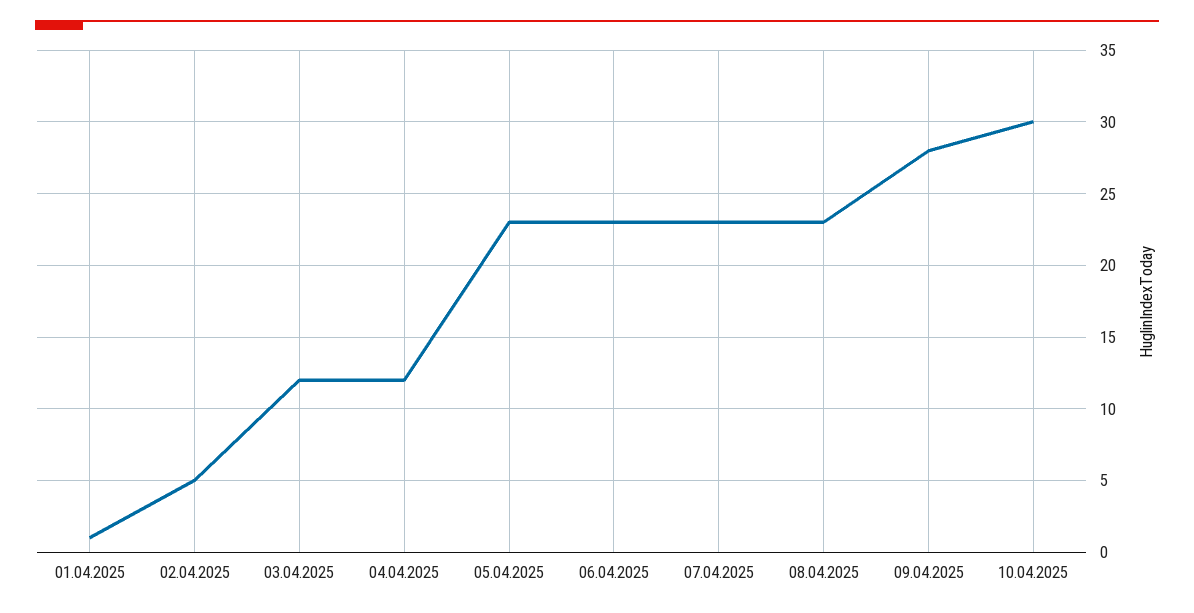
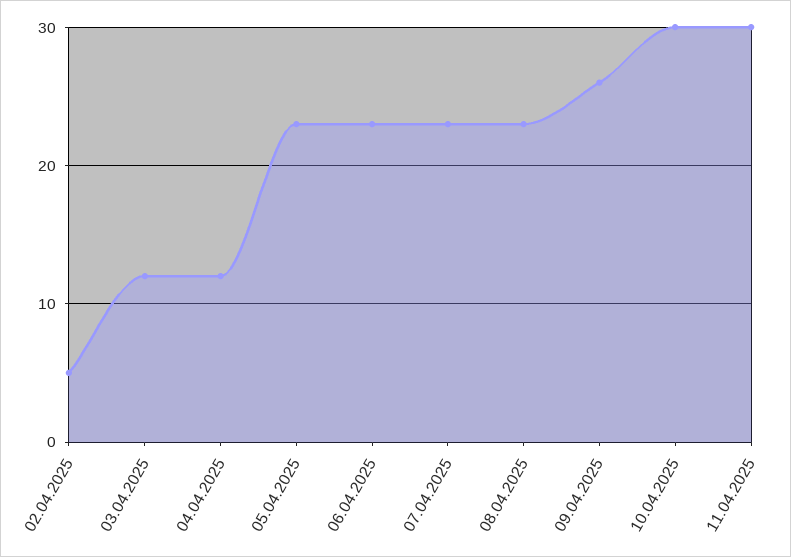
01.04.2025: 1 -> none
09.04.2025: 28 -> 26
11.04.2025: none -> 30

